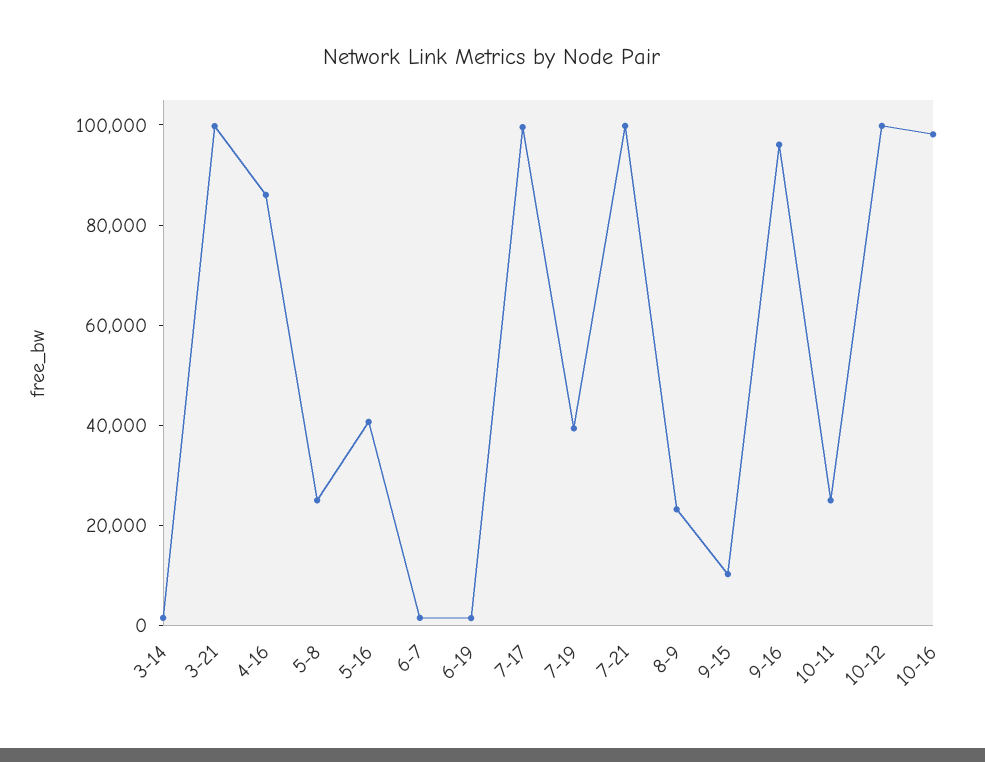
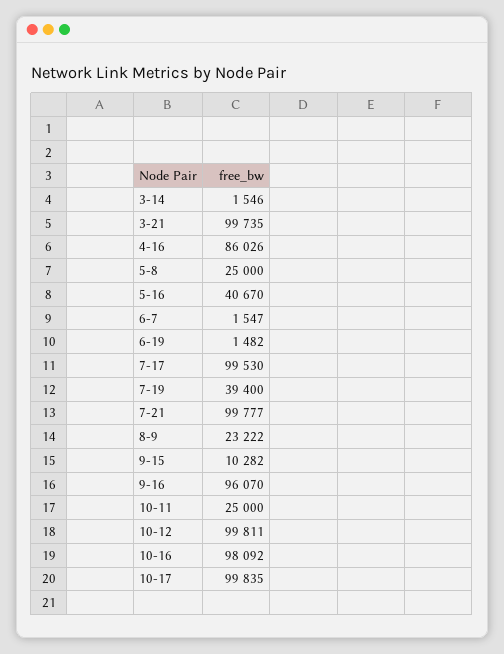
10-17: none -> 99835

